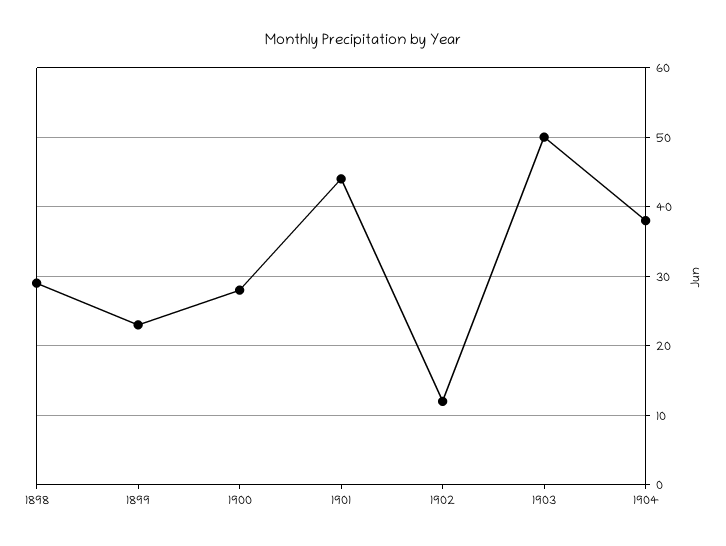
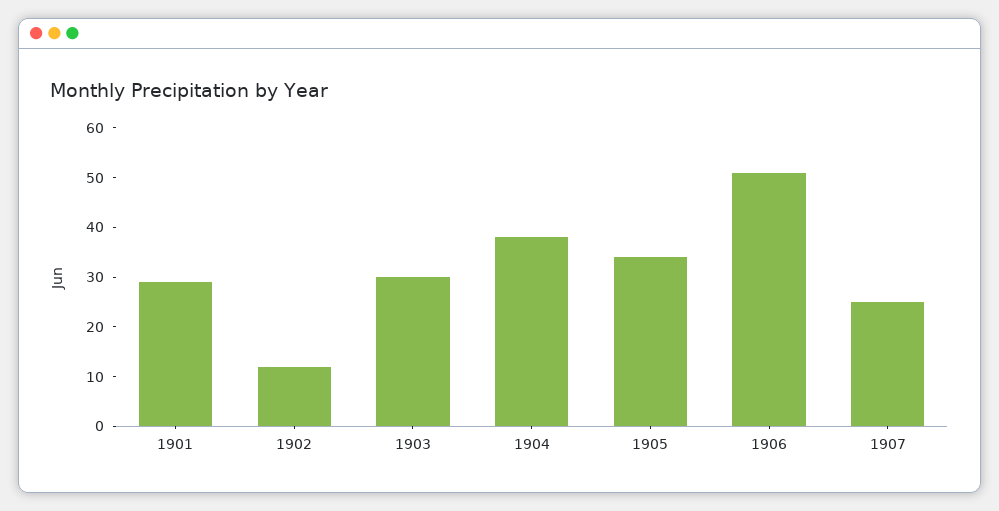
1898: 29 -> none
1899: 23 -> none
1900: 28 -> none
1901: 44 -> 30
1903: 50 -> 30
1905: none -> 35
1906: none -> 50
1907: none -> 25

